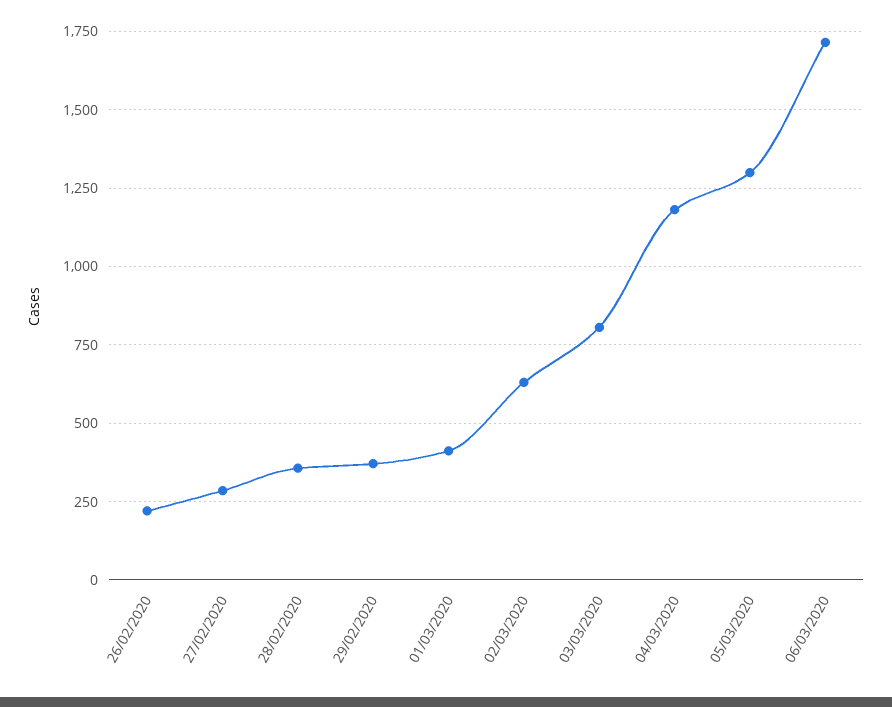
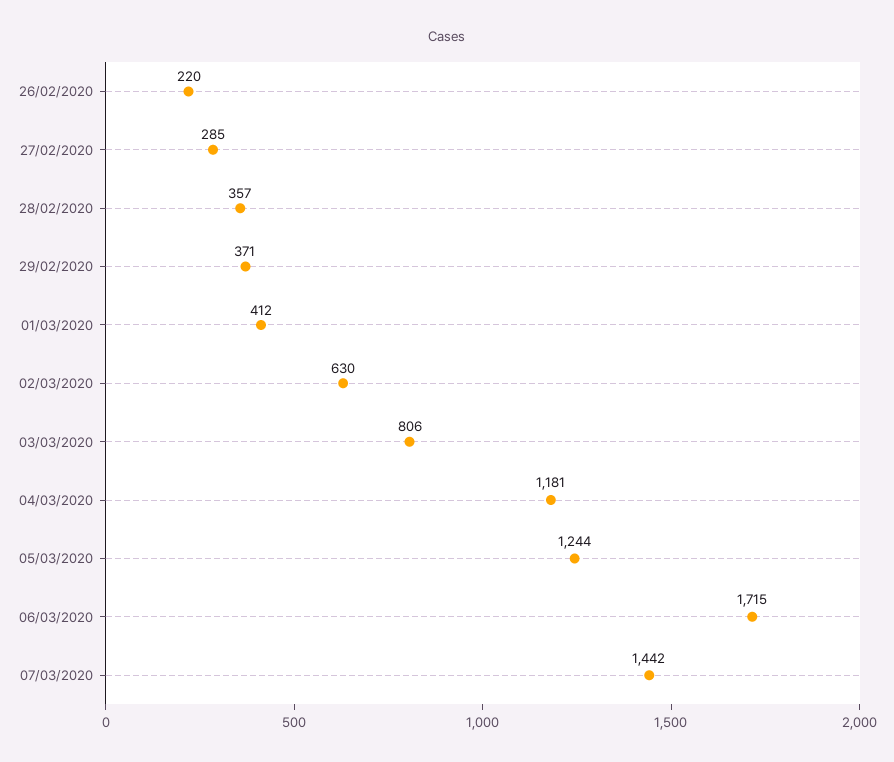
05/03/2020: 1300 -> 1244
07/03/2020: none -> 1442

